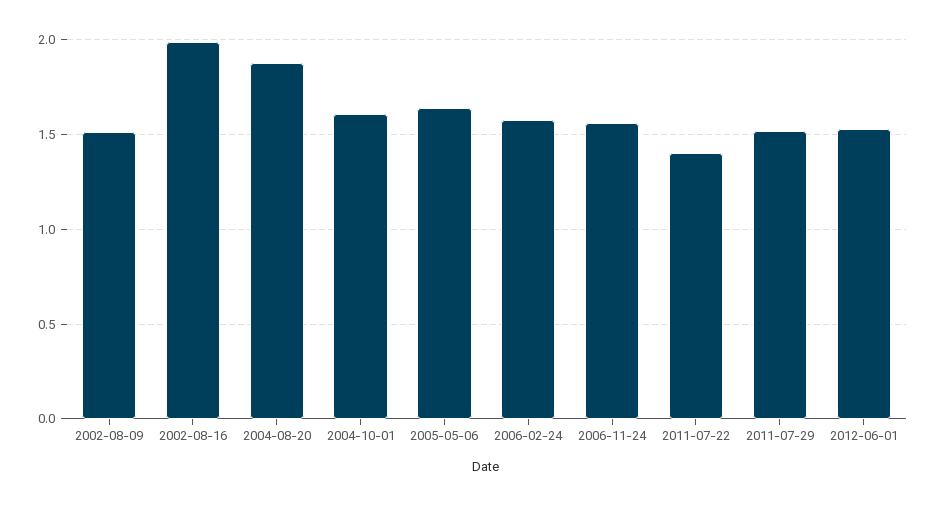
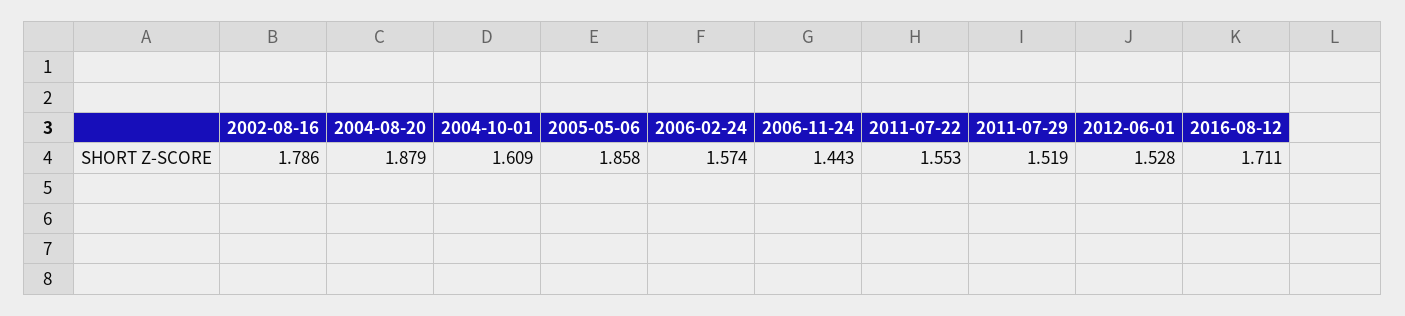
2002-08-09: 1.5 -> none
2002-08-16: 2 -> 1.786
2005-05-06: 1.65 -> 1.858
2006-11-24: 1.55 -> 1.443
2011-07-22: 1.4 -> 1.553
2016-08-12: none -> 1.711

